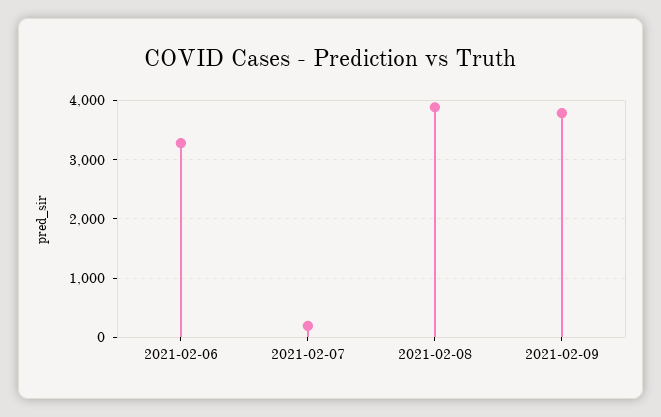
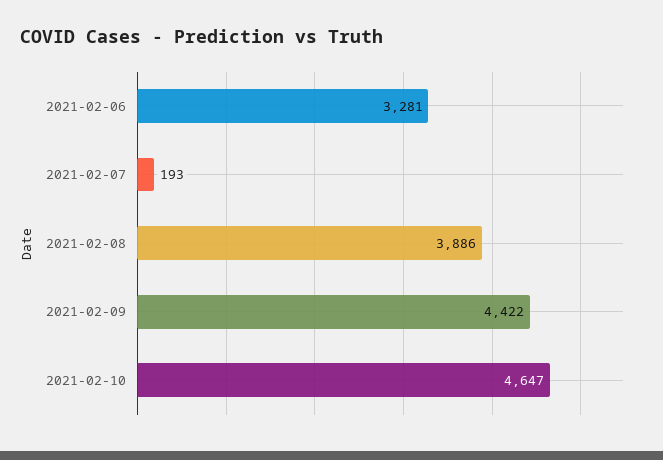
2021-02-09: 3800 -> 4422
2021-02-10: none -> 4647

